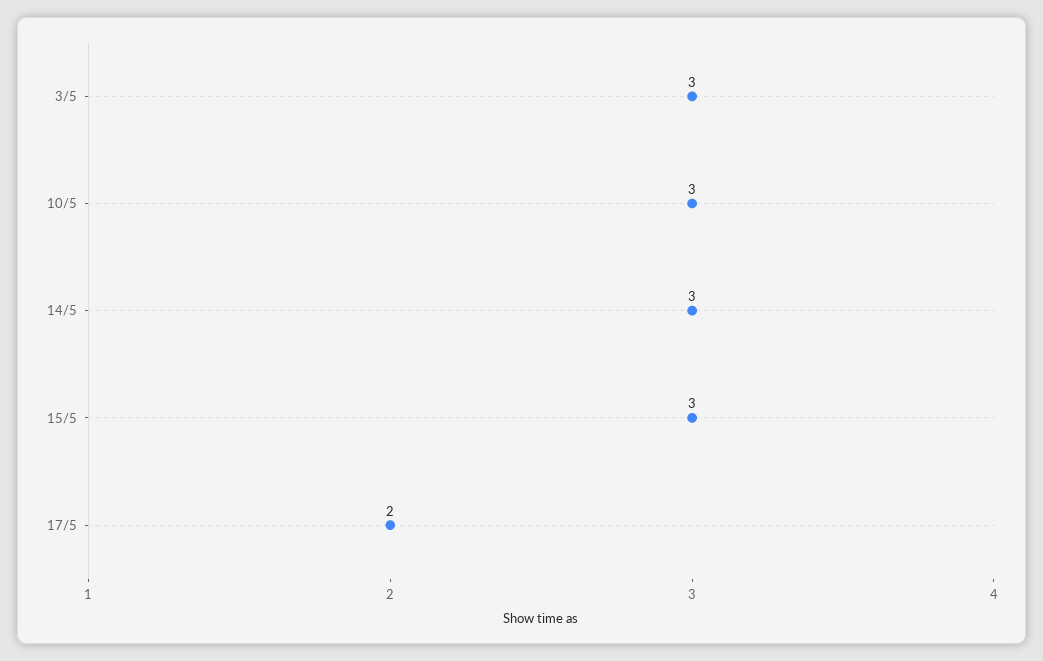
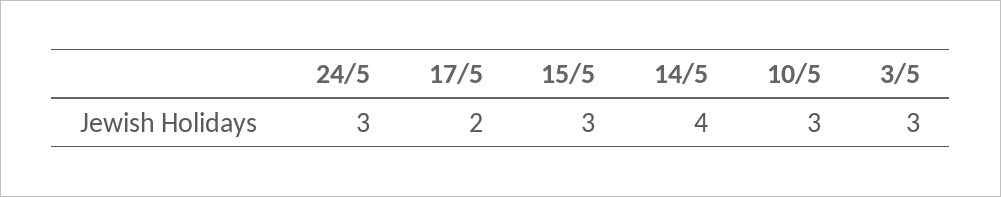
14/5: 3 -> 4
24/5: none -> 3

